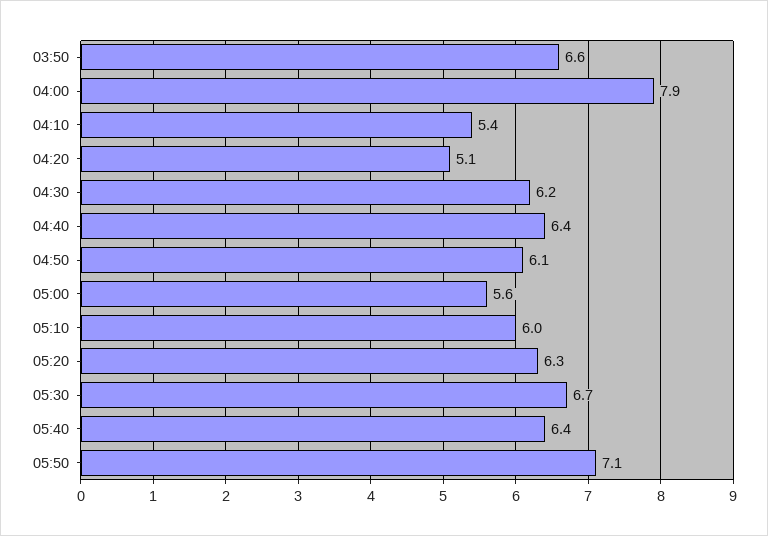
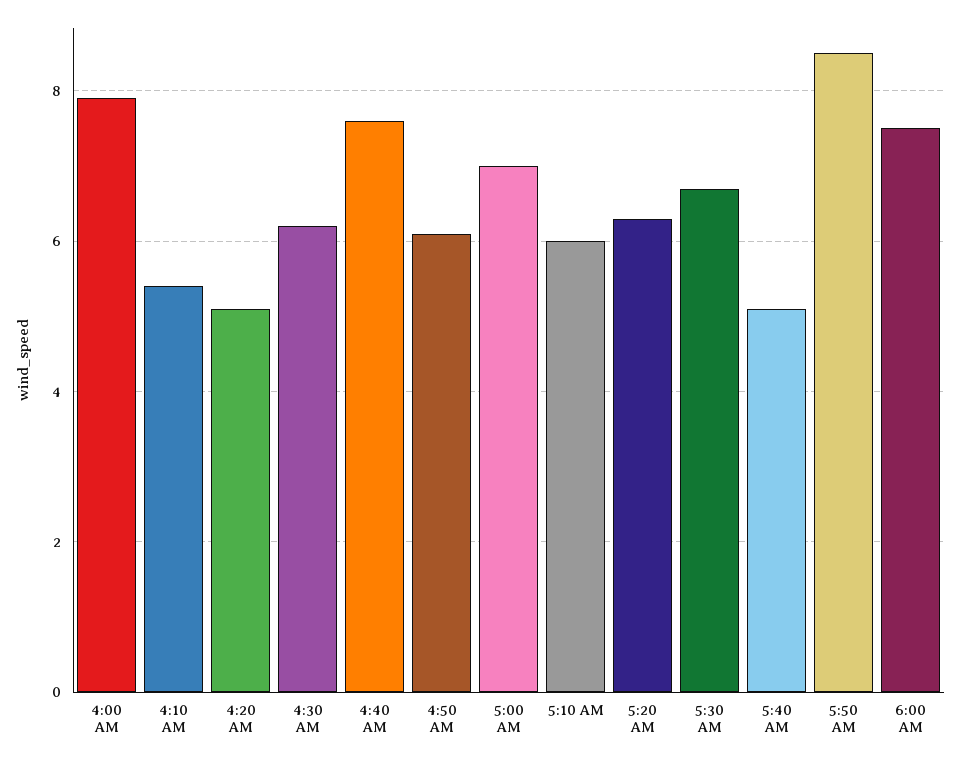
03:50: 6.6 -> none
04:40: 6.4 -> 7.5
05:00: 5.6 -> 7
05:40: 6.4 -> 5
05:50: 7.1 -> 8.5
6:00 AM: none -> 7.5

